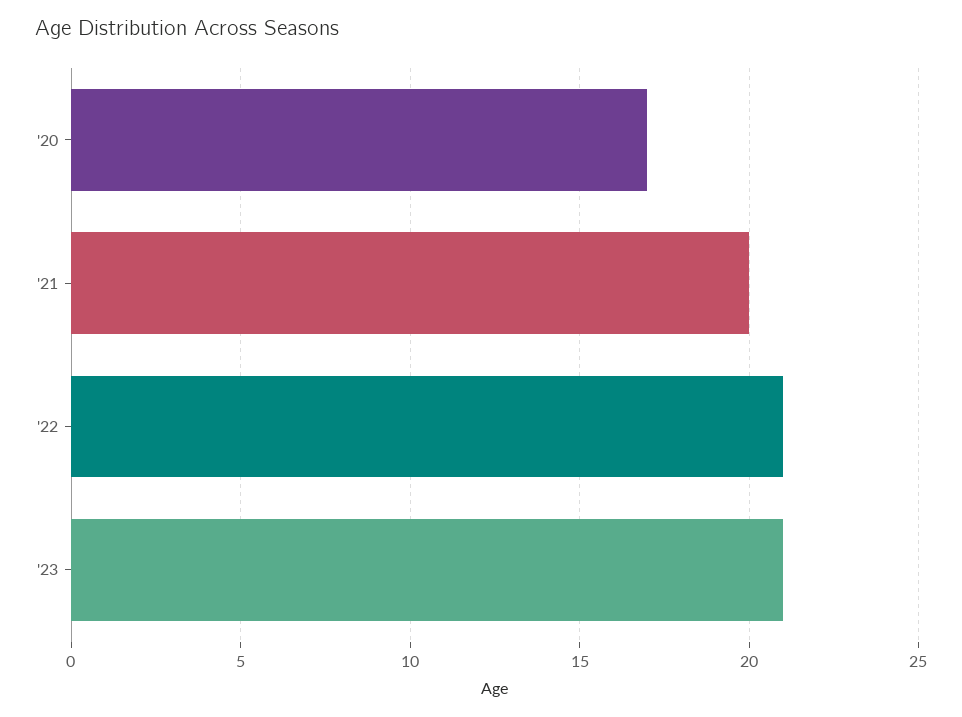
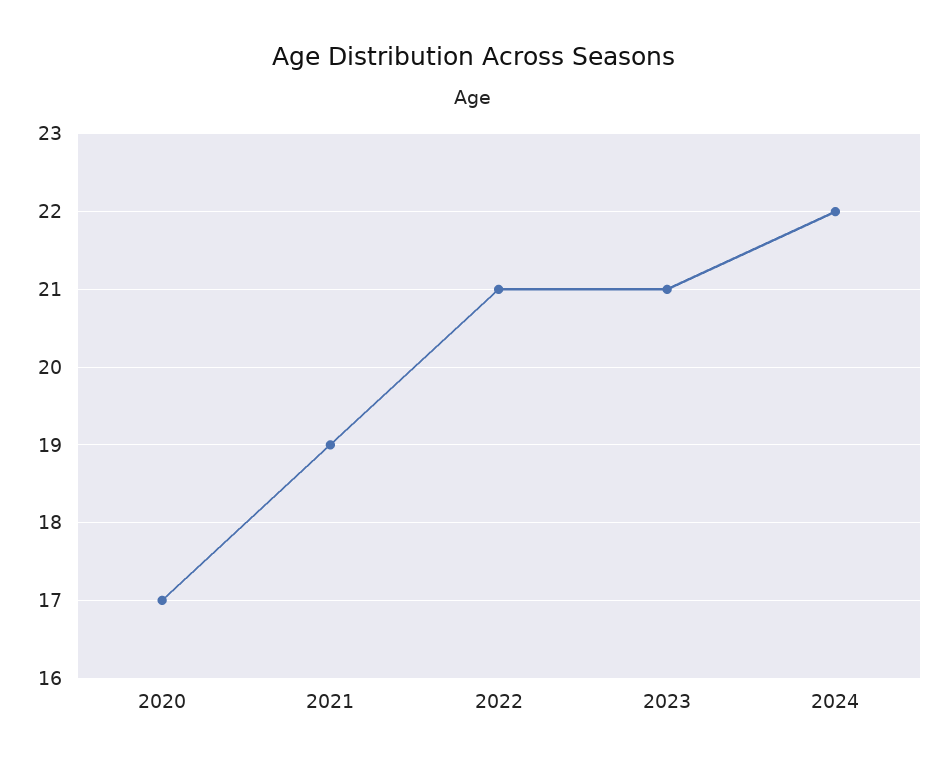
'21: 20 -> 19
2024: none -> 22

